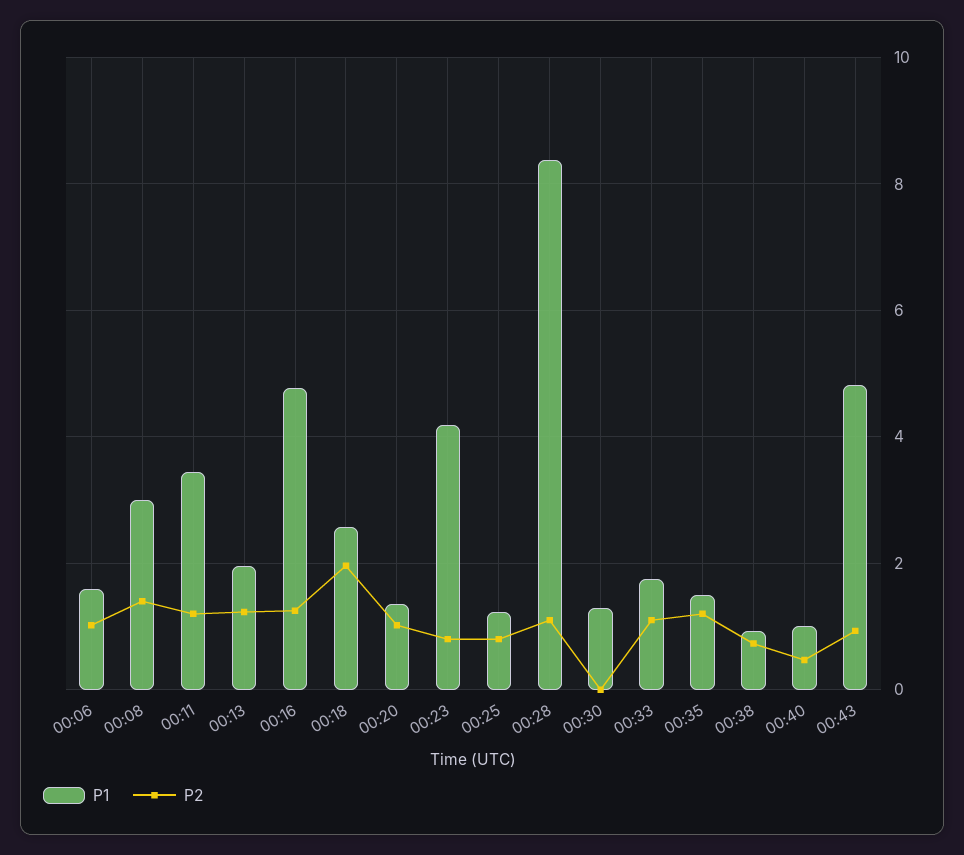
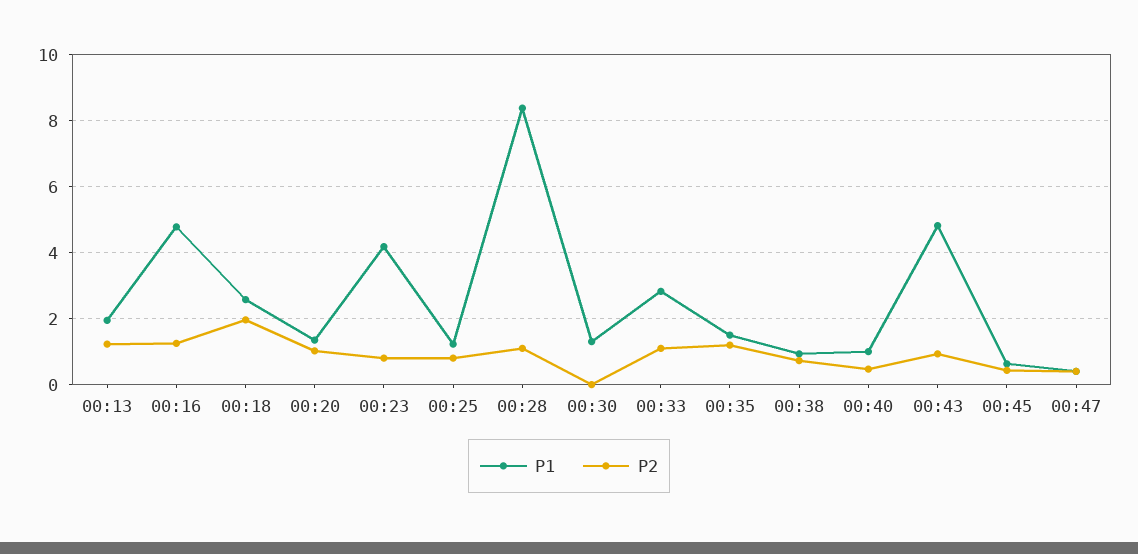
P1, 00:06: 1.6 -> none
P2, 00:06: 1 -> none
P1, 00:08: 3 -> none
P2, 00:08: 1.4 -> none
P1, 00:11: 3.4 -> none
P2, 00:11: 1.2 -> none
P1, 00:33: 1.8 -> 2.8
P1, 00:45: none -> 0.6
P2, 00:45: none -> 0.4
P1, 00:47: none -> 0.4
P2, 00:47: none -> 0.4

